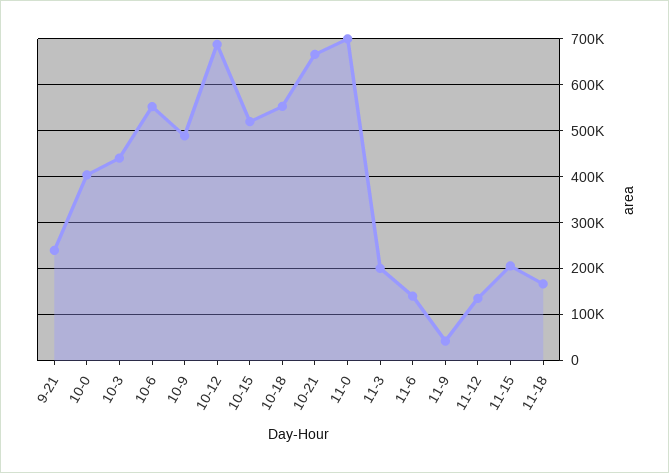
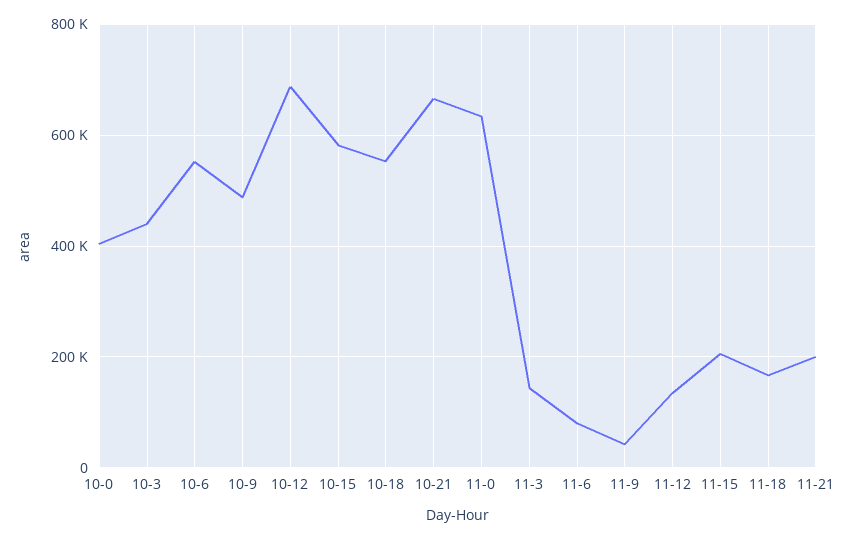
9-21: 240000 -> none
10-15: 520000 -> 580000
11-0: 700000 -> 640000
11-3: 200000 -> 140000
11-6: 140000 -> 80000
11-21: none -> 200000

